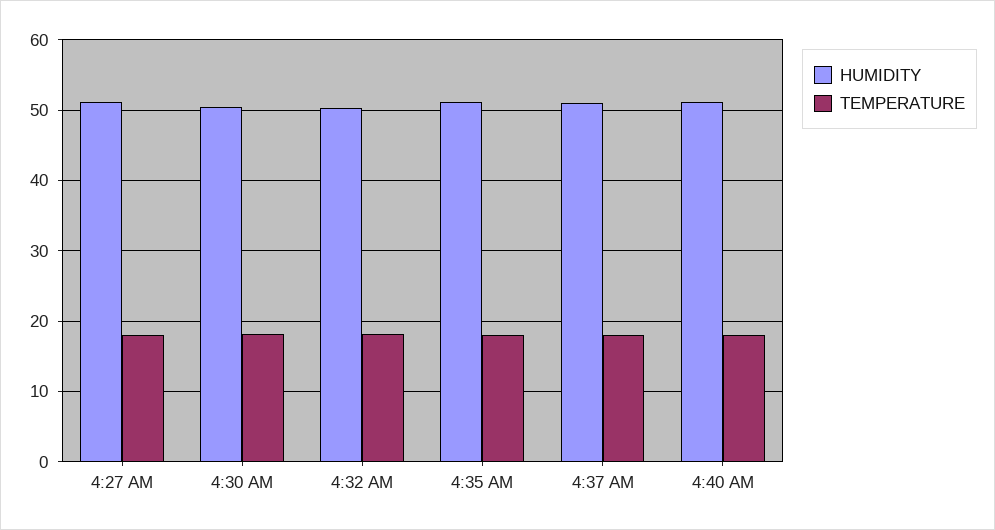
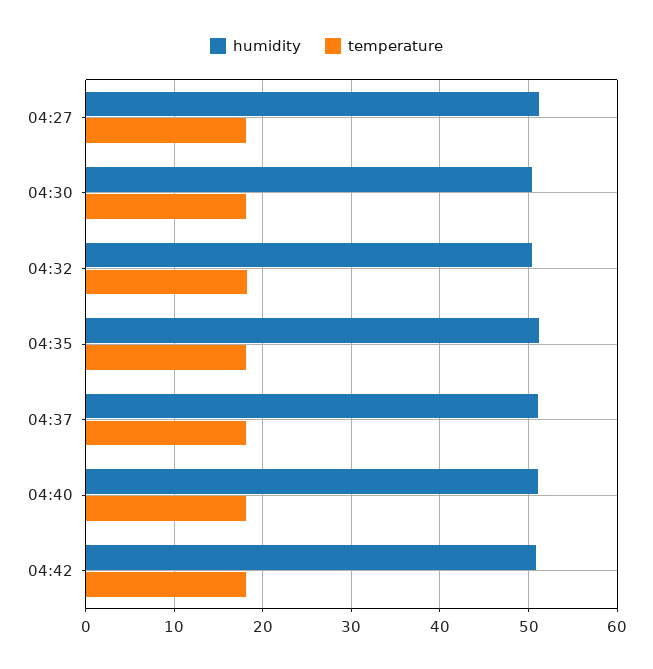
HUMIDITY, 04:42: none -> 51
TEMPERATURE, 04:42: none -> 18

